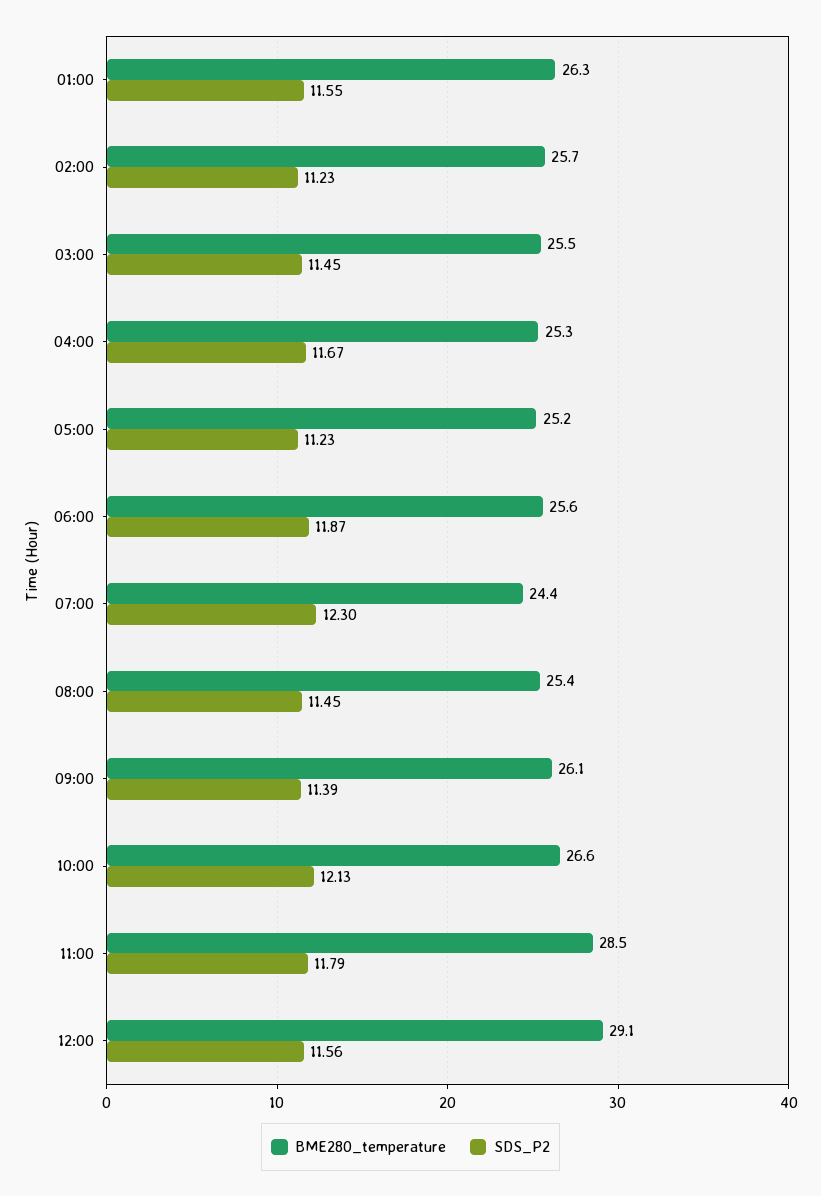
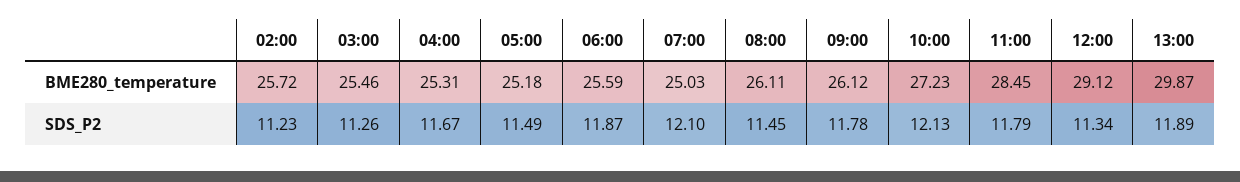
BME280_temperature, 01:00: 26.3 -> none
SDS_P2, 01:00: 11.55 -> none
SDS_P2, 03:00: 11.45 -> 11.26
SDS_P2, 05:00: 11.23 -> 11.49
BME280_temperature, 07:00: 24.4 -> 25.03
SDS_P2, 07:00: 12.3 -> 12.1
BME280_temperature, 08:00: 25.4 -> 26.11
SDS_P2, 09:00: 11.39 -> 11.78
BME280_temperature, 10:00: 26.6 -> 27.23
SDS_P2, 12:00: 11.56 -> 11.34
BME280_temperature, 13:00: none -> 29.87
SDS_P2, 13:00: none -> 11.89

